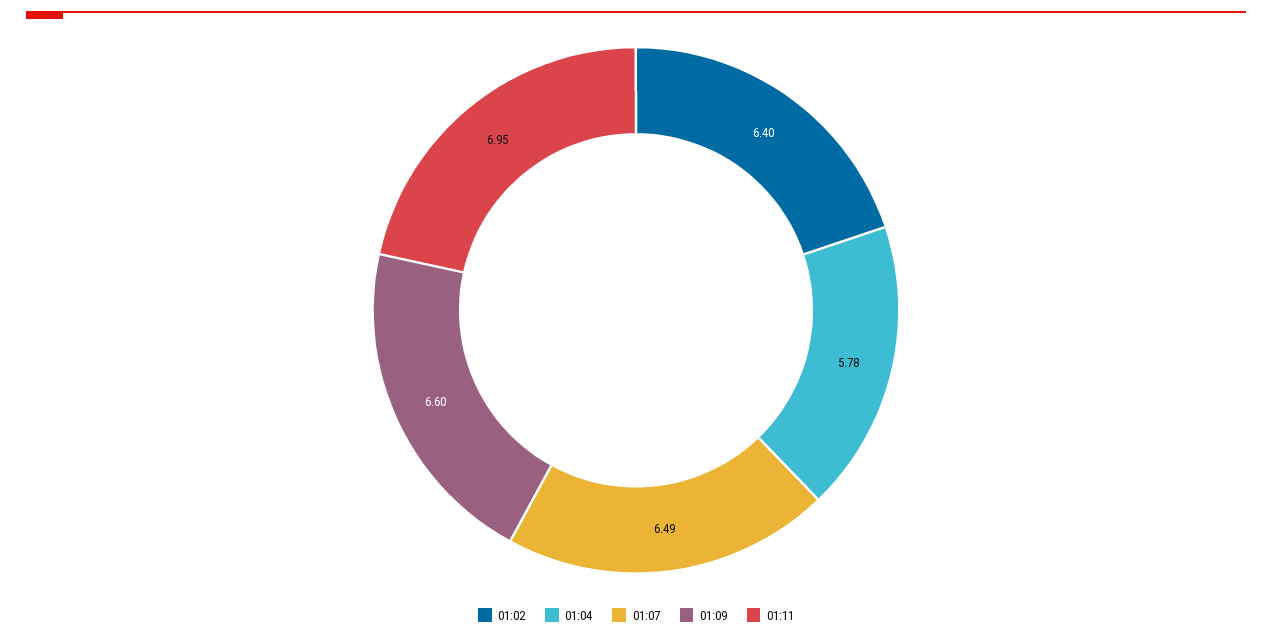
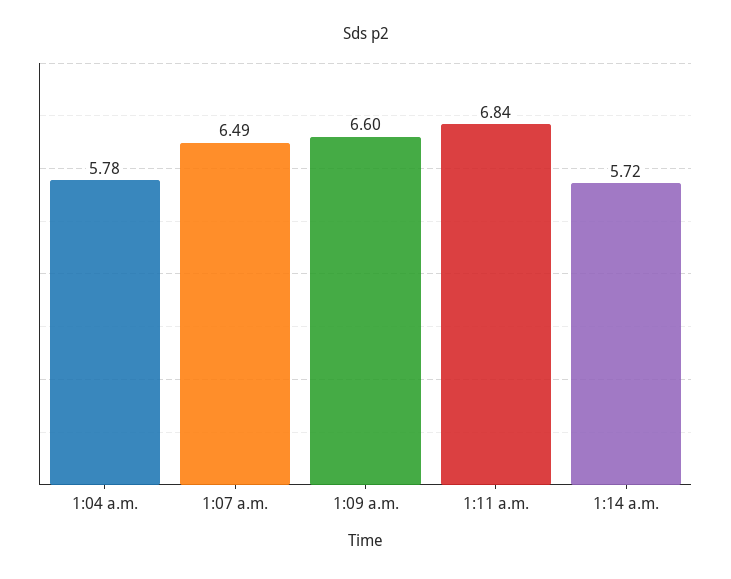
01:02: 6.4 -> none
01:11: 6.95 -> 6.84
1:14 a.m.: none -> 5.72

